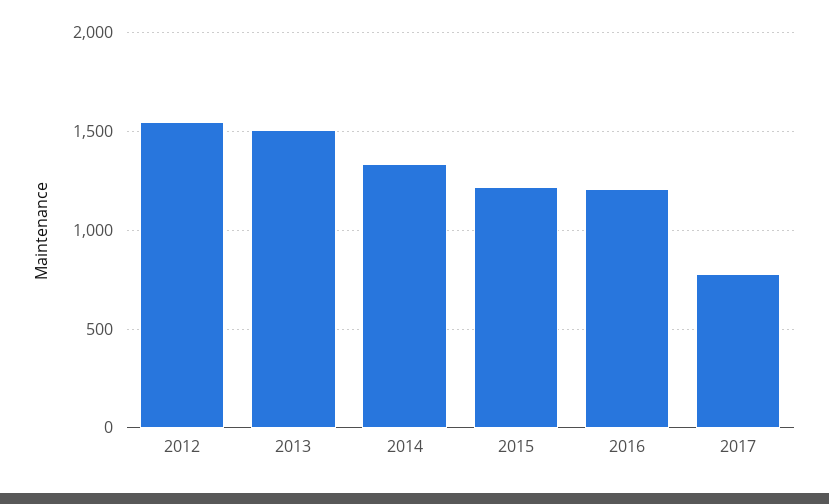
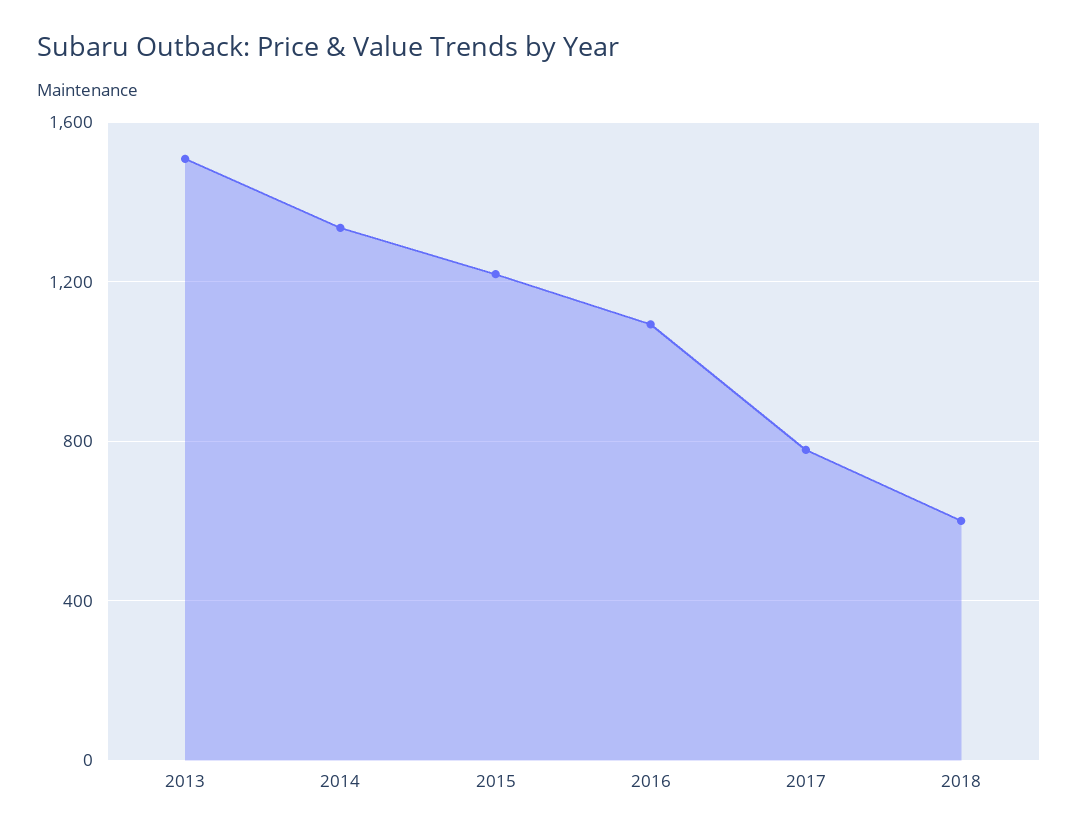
2012: 1550 -> none
2016: 1200 -> 1100
2018: none -> 600

